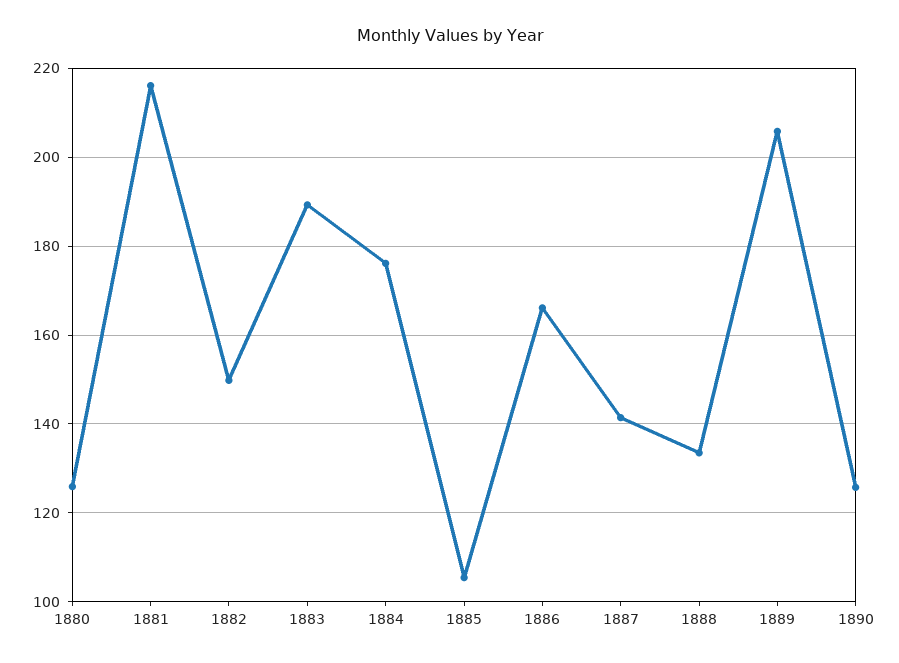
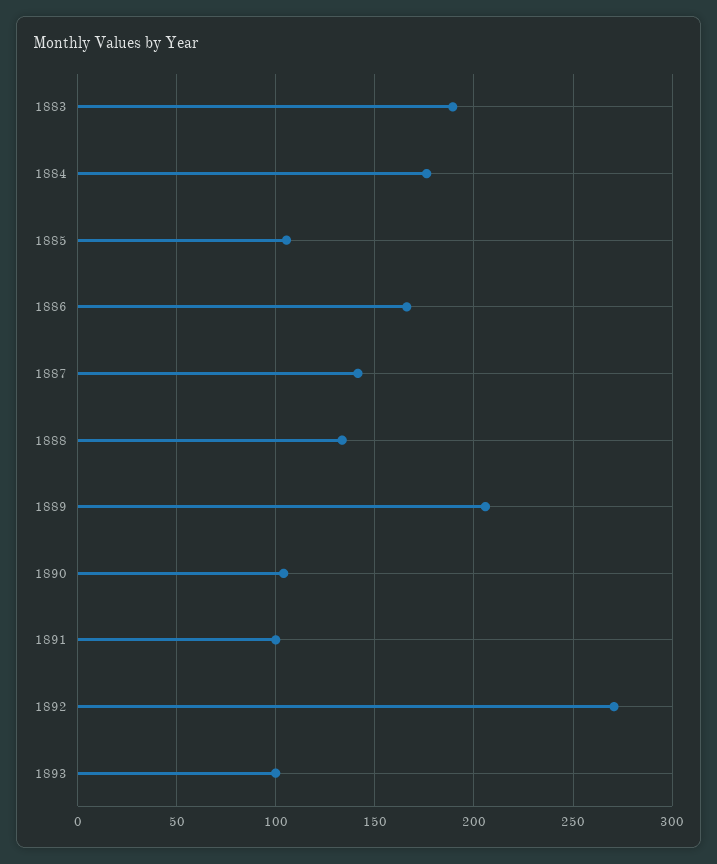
1880: 126 -> none
1881: 216 -> none
1882: 150 -> none
1890: 126 -> 105
1891: none -> 100
1892: none -> 270
1893: none -> 100

